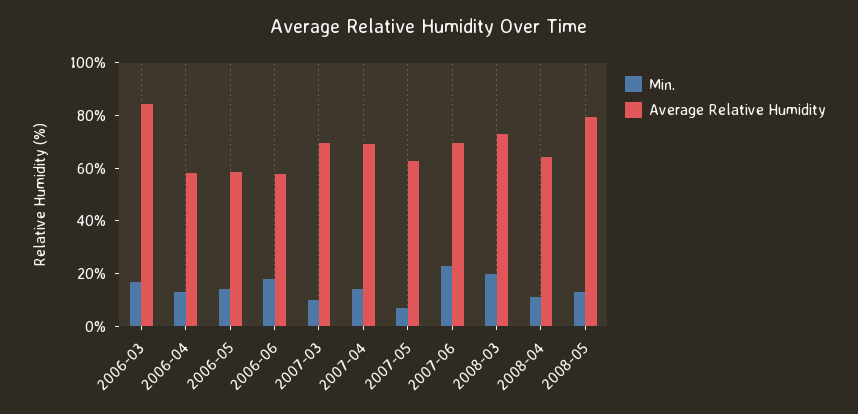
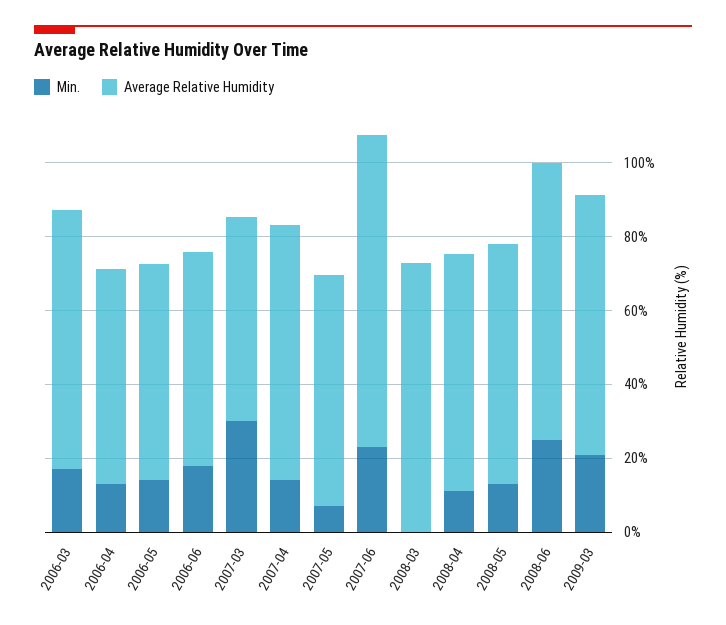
Average Relative Humidity, 2006-03: 85 -> 70
Min., 2007-03: 10 -> 30
Average Relative Humidity, 2007-03: 70 -> 55
Average Relative Humidity, 2007-06: 70 -> 85
Min., 2008-03: 20 -> 0
Average Relative Humidity, 2008-05: 80 -> 65
Min., 2008-06: none -> 25
Average Relative Humidity, 2008-06: none -> 75
Min., 2009-03: none -> 20
Average Relative Humidity, 2009-03: none -> 70

